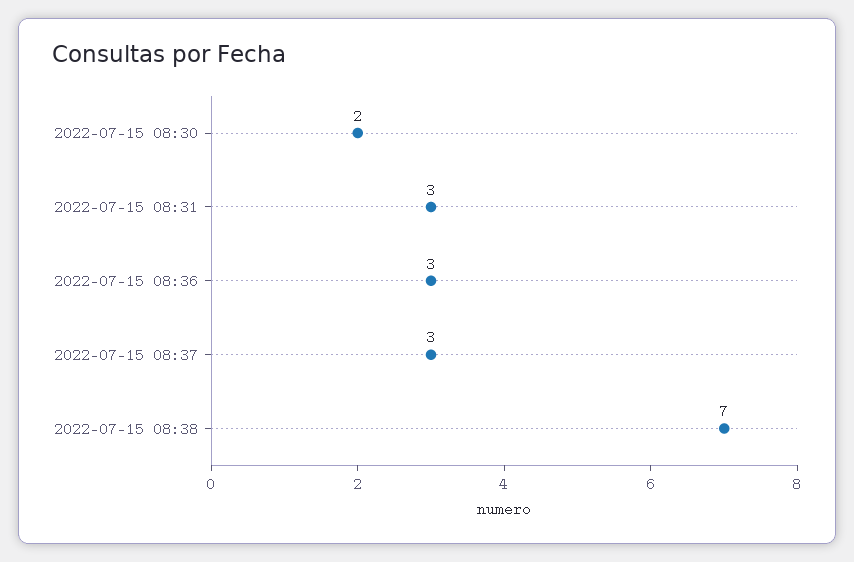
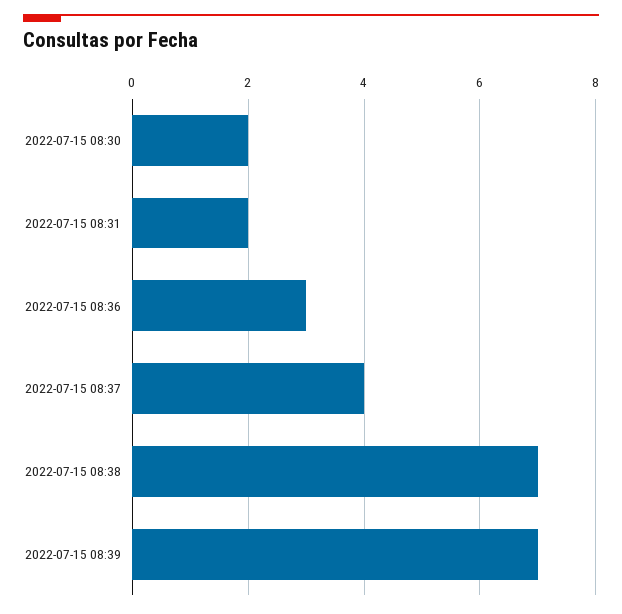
2022-07-15 08:31: 3 -> 2
2022-07-15 08:37: 3 -> 4
2022-07-15 08:39: none -> 7

